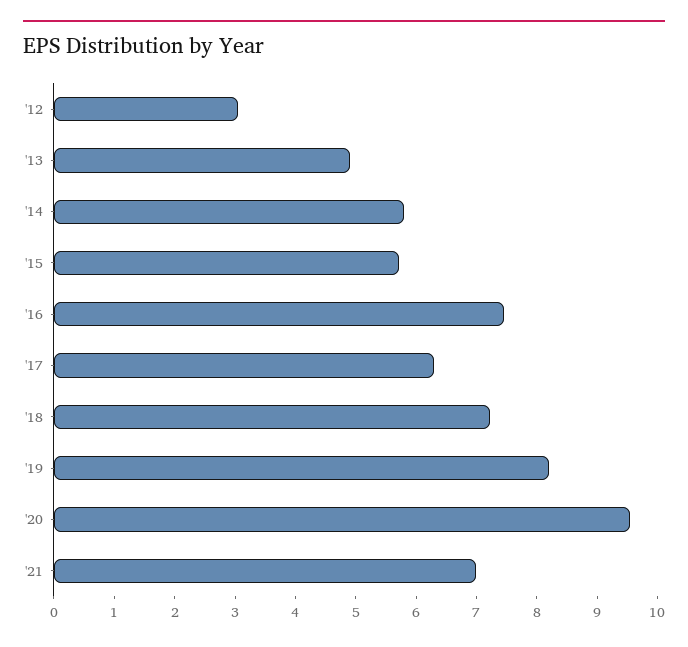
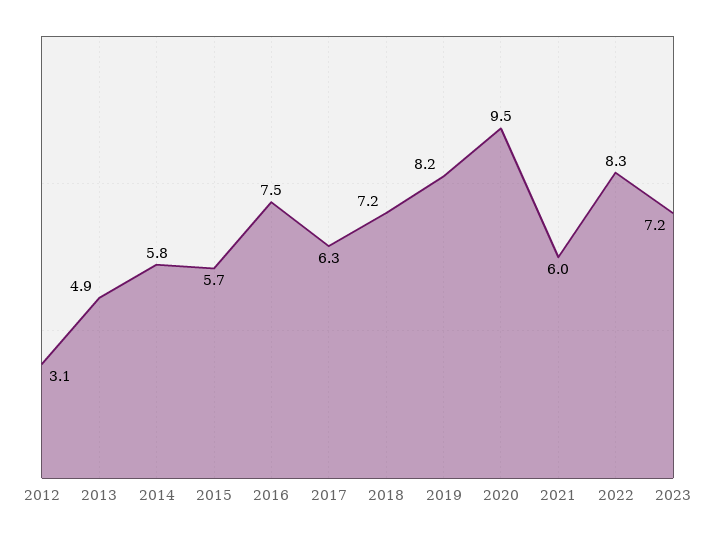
'21: 7 -> 6
2022: none -> 8.3
2023: none -> 7.2

